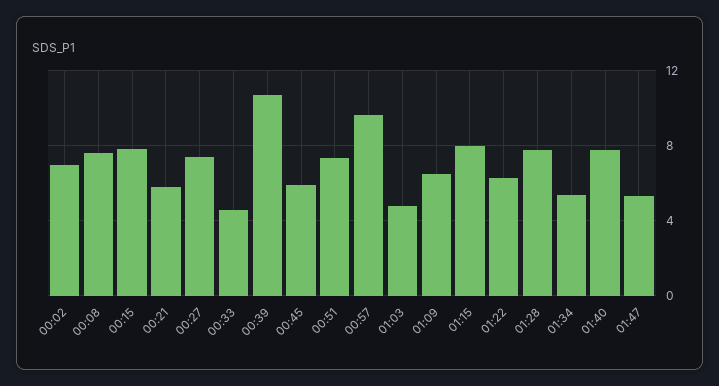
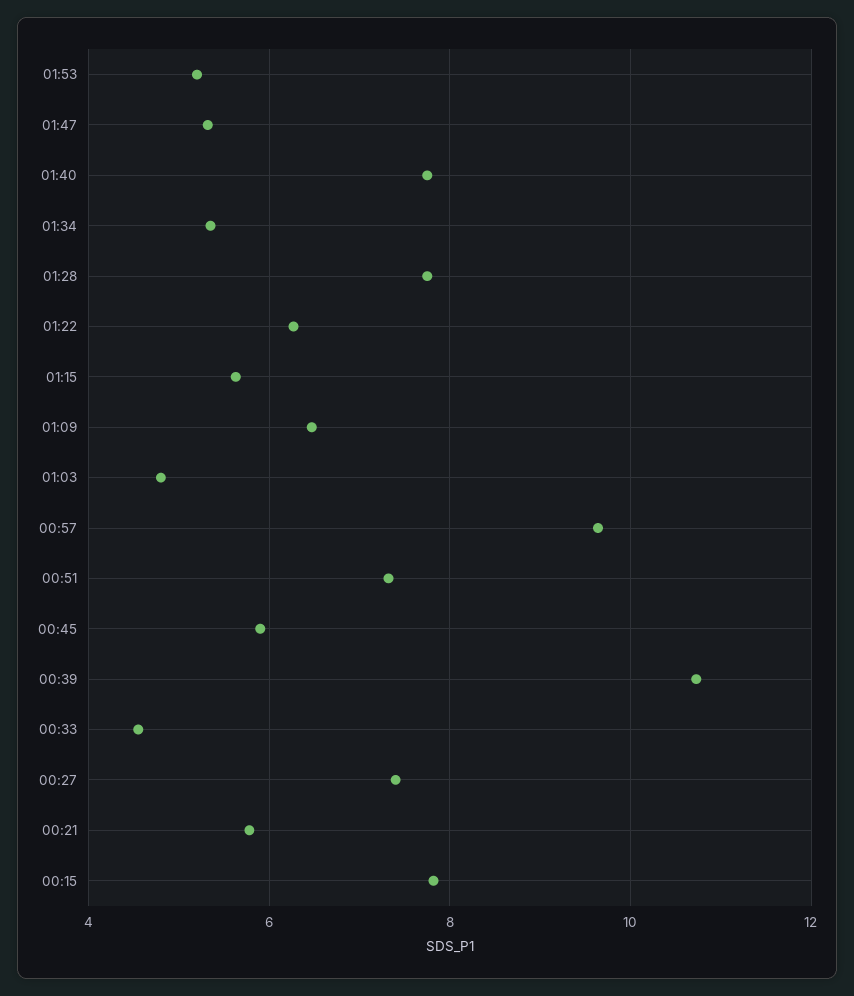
00:02: 7 -> none
00:08: 7.5 -> none
01:15: 8 -> 5.6
01:53: none -> 5.2

